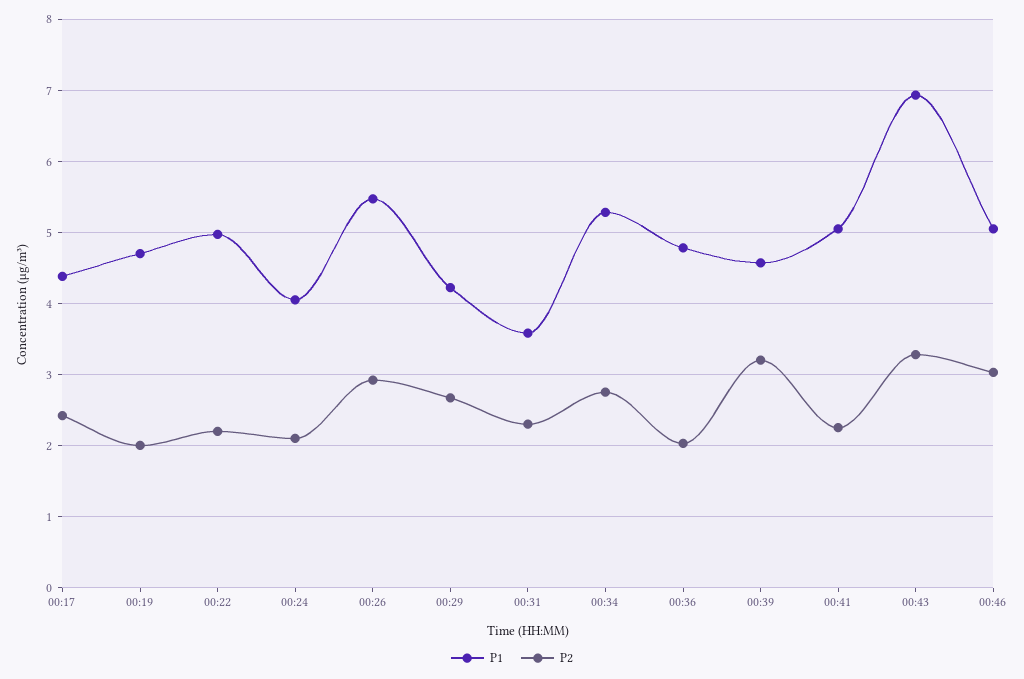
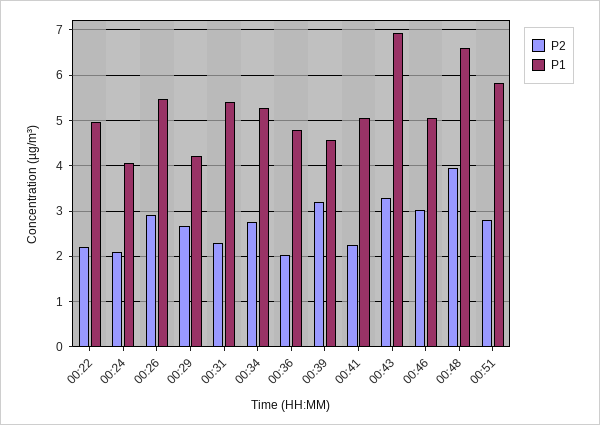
P1, 00:17: 4.4 -> none
P2, 00:17: 2.4 -> none
P1, 00:19: 4.7 -> none
P2, 00:19: 2 -> none
P1, 00:31: 3.6 -> 5.4
P2, 00:48: none -> 4
P1, 00:48: none -> 6.6
P2, 00:51: none -> 2.8
P1, 00:51: none -> 5.8

